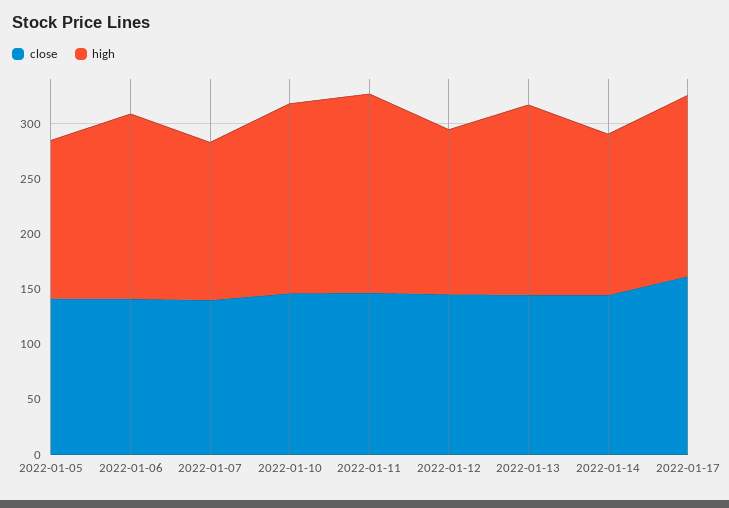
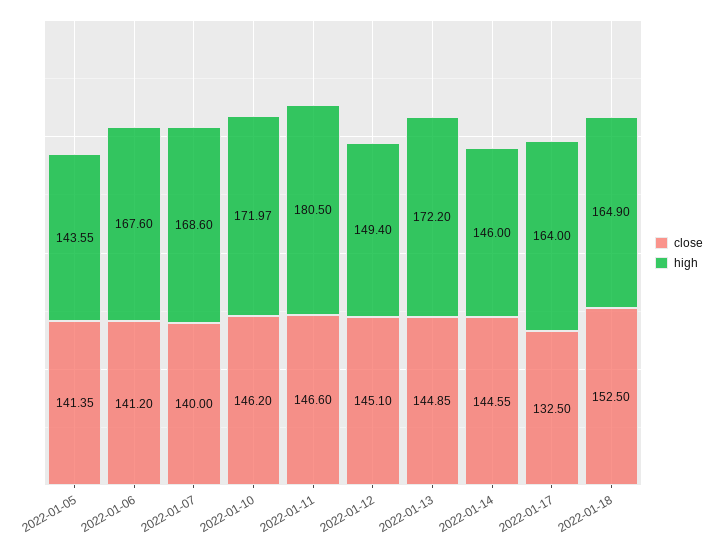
high, 2022-01-07: 140 -> 168.6
close, 2022-01-17: 160 -> 132.5
close, 2022-01-18: none -> 152.5
high, 2022-01-18: none -> 164.9

